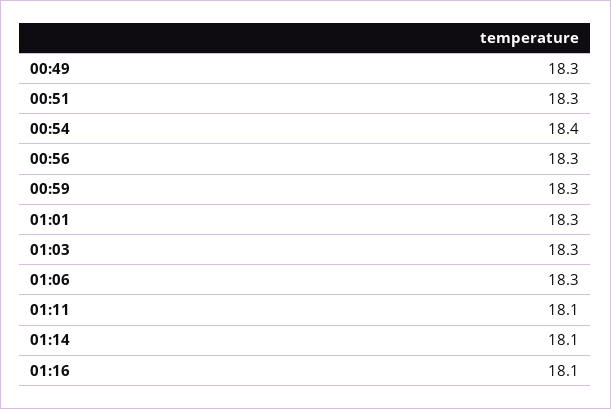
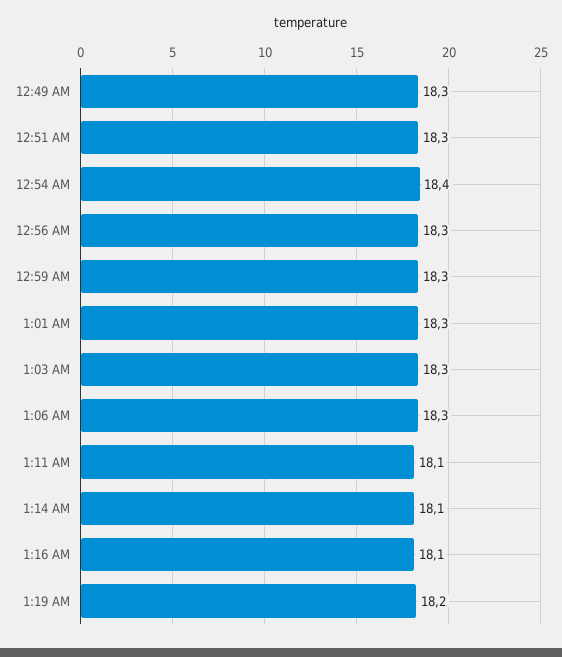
1:19 AM: none -> 18.2

